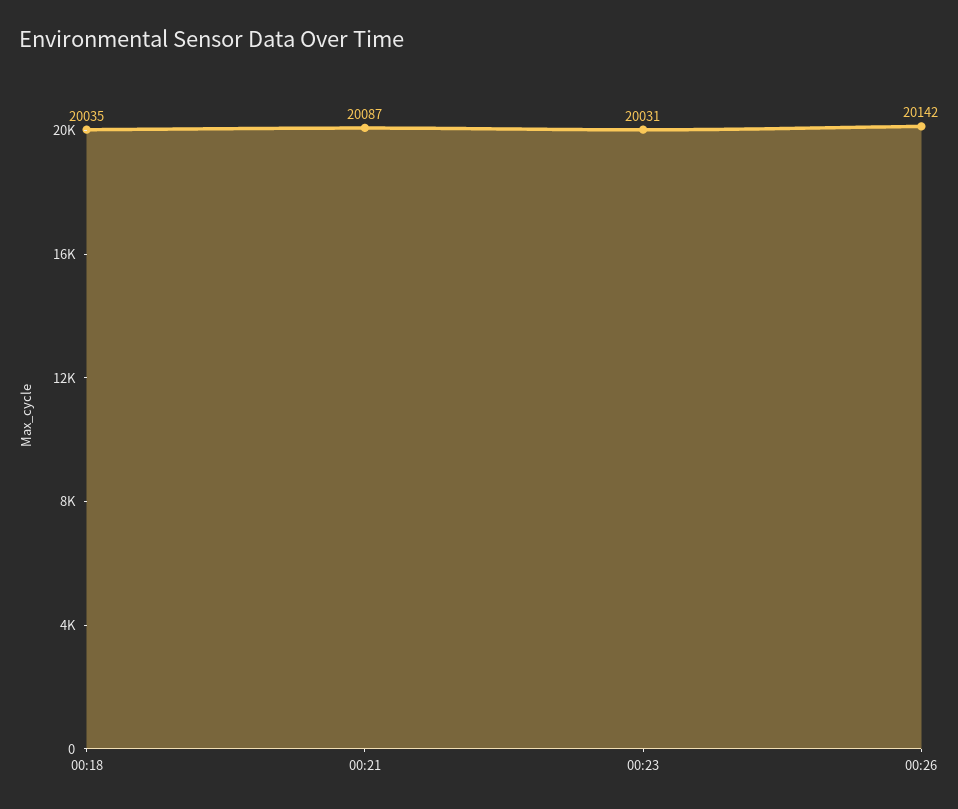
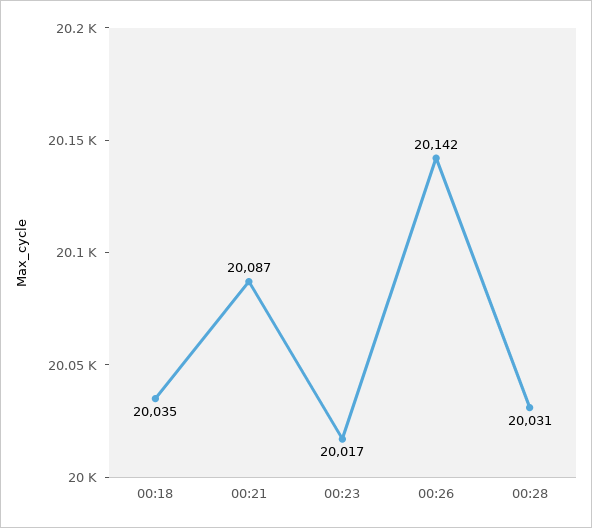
00:23: 20031 -> 20017
00:28: none -> 20031

